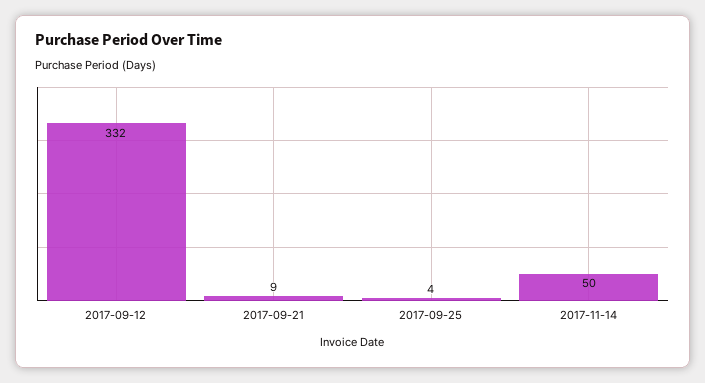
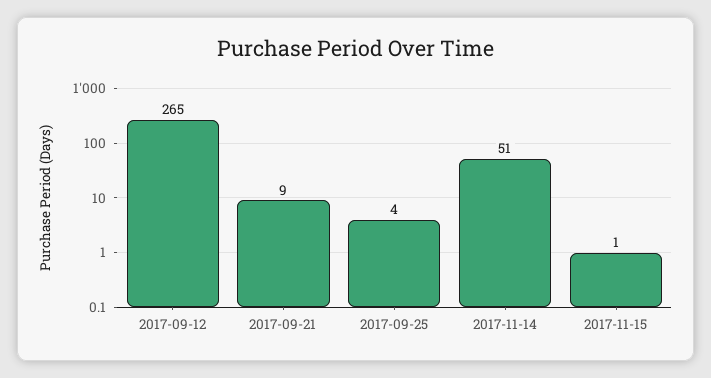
2017-09-12: 332 -> 265
2017-11-14: 50 -> 51
2017-11-15: none -> 1

